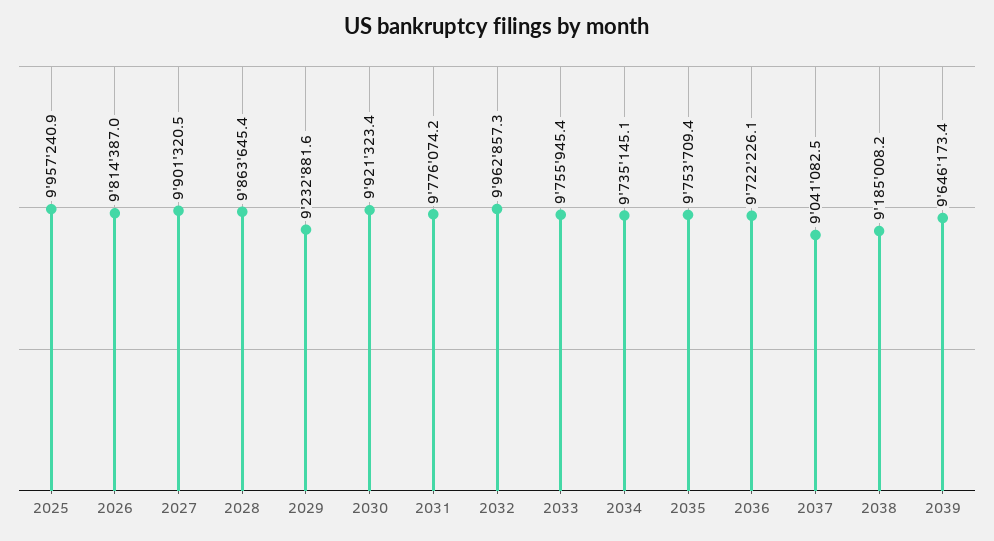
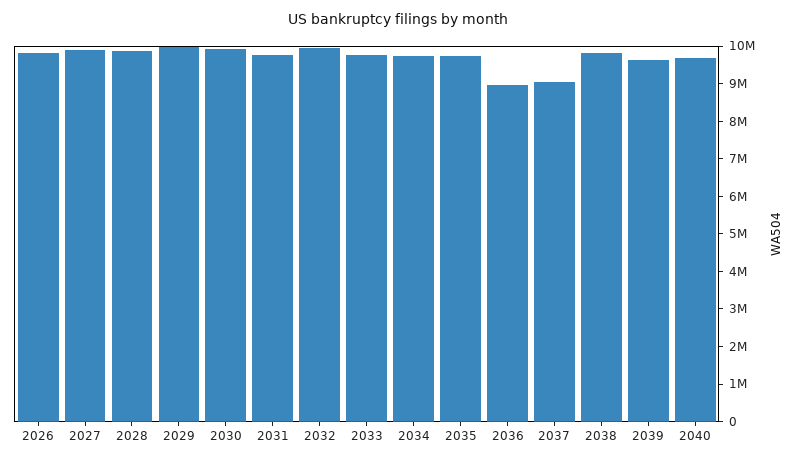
2025: 9957240.9 -> none
2029: 9232881.6 -> 10000000
2036: 9722226.1 -> 9000000
2038: 9185008.2 -> 9750000
2040: none -> 9750000

